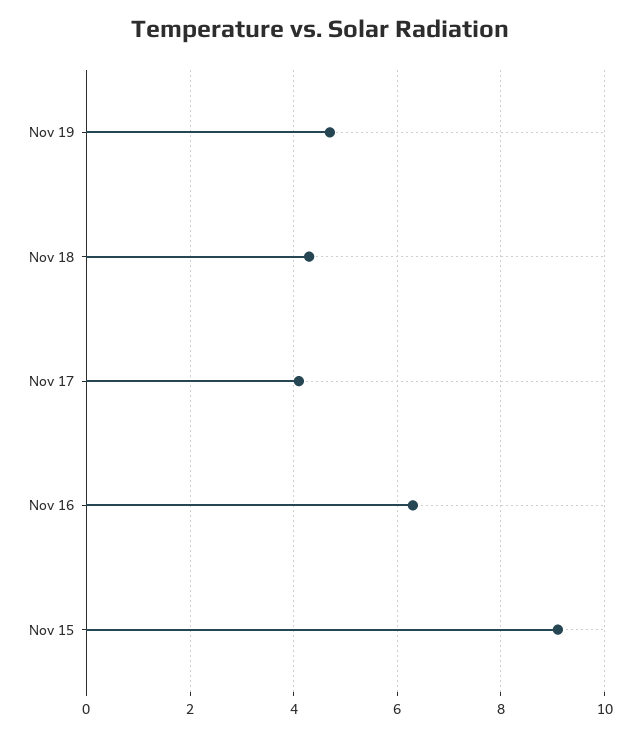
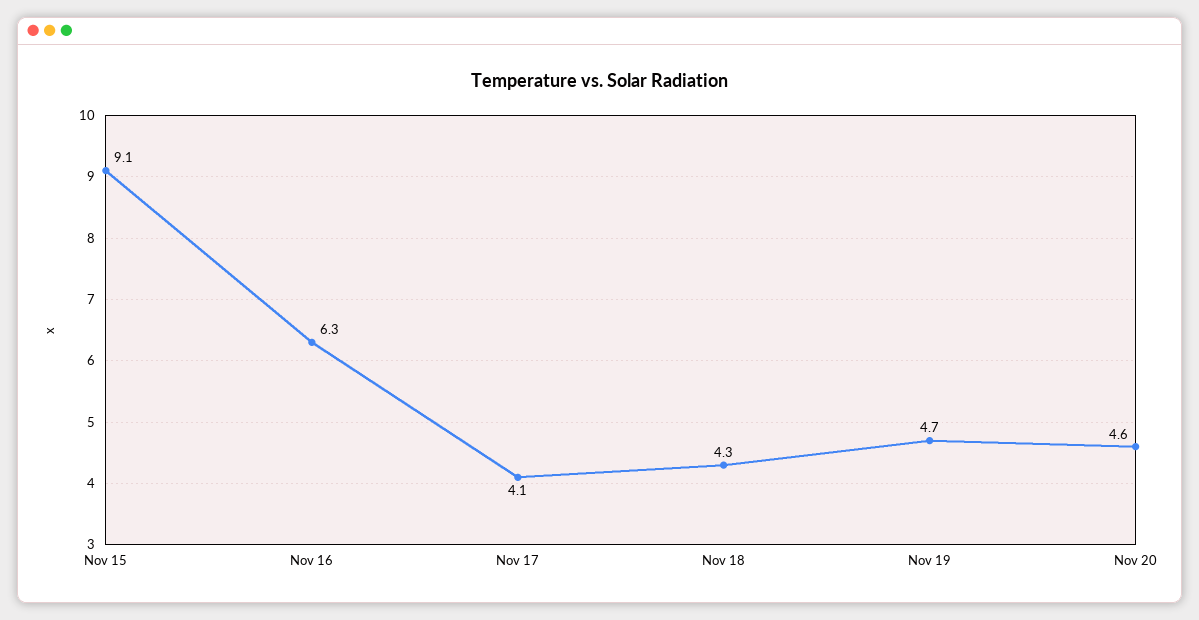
Nov 20: none -> 4.6

